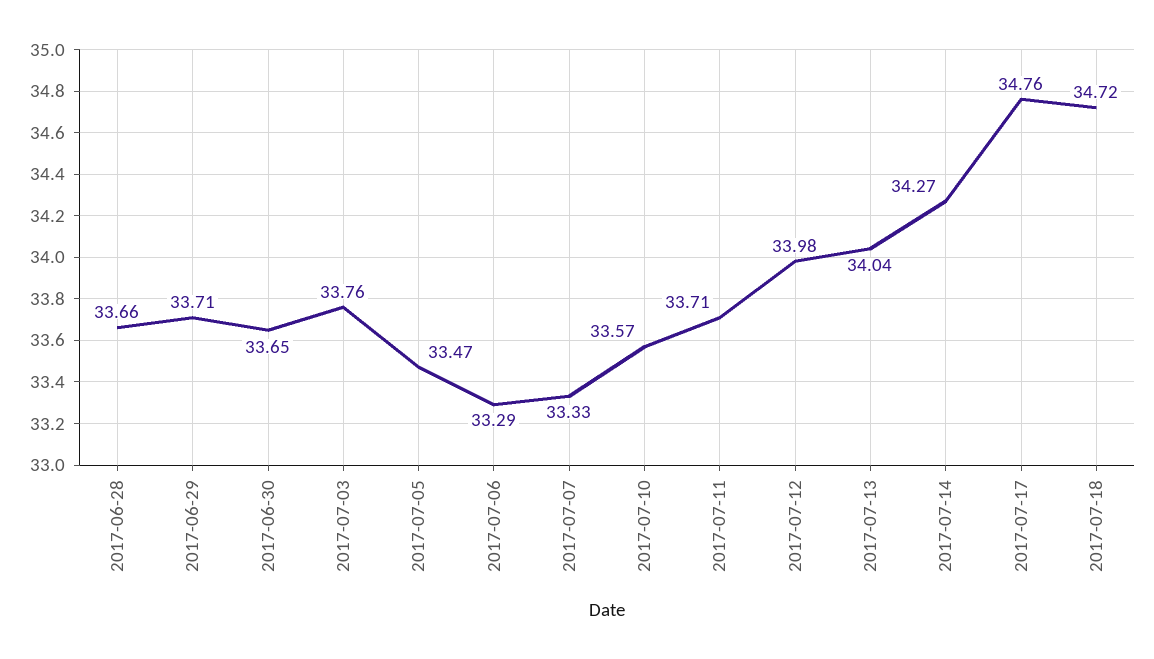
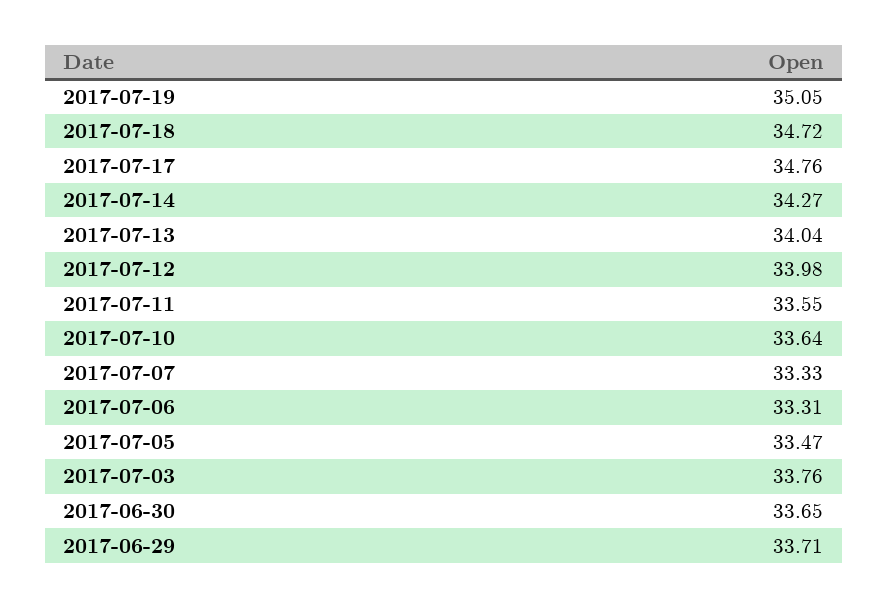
2017-06-28: 33.66 -> none
2017-07-06: 33.29 -> 33.31
2017-07-10: 33.57 -> 33.64
2017-07-11: 33.71 -> 33.55
2017-07-19: none -> 35.05

